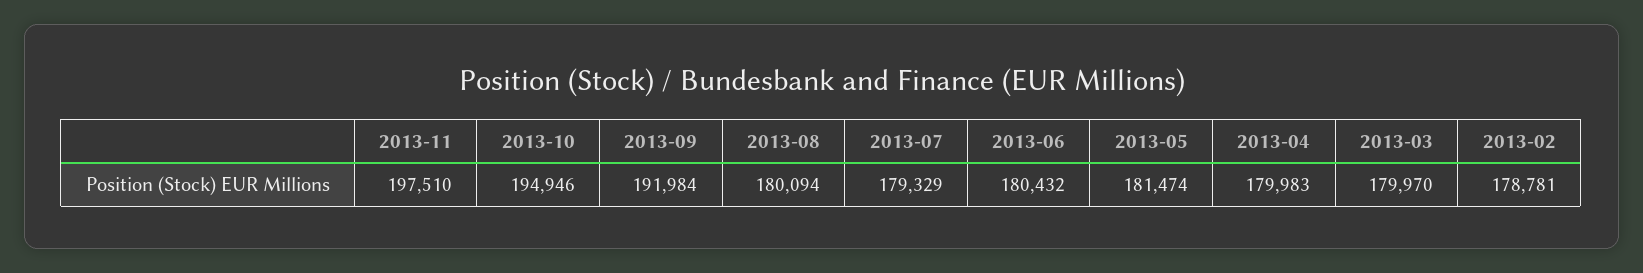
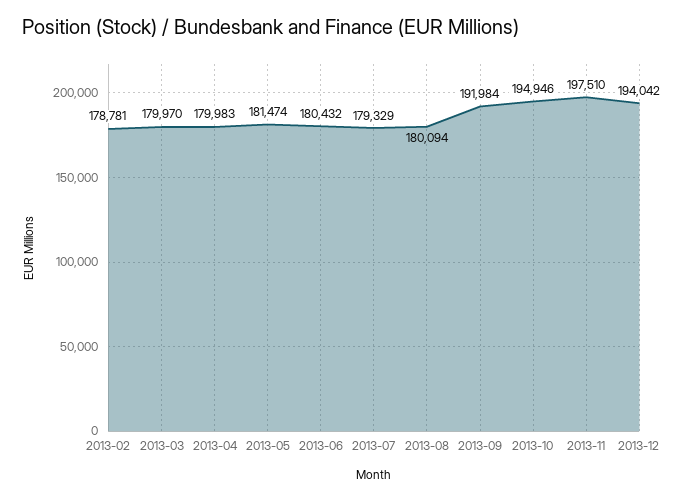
2013-12: none -> 194042

